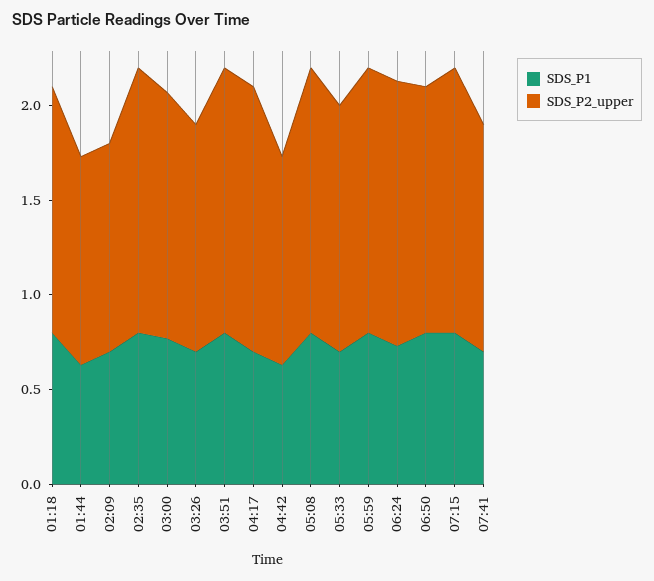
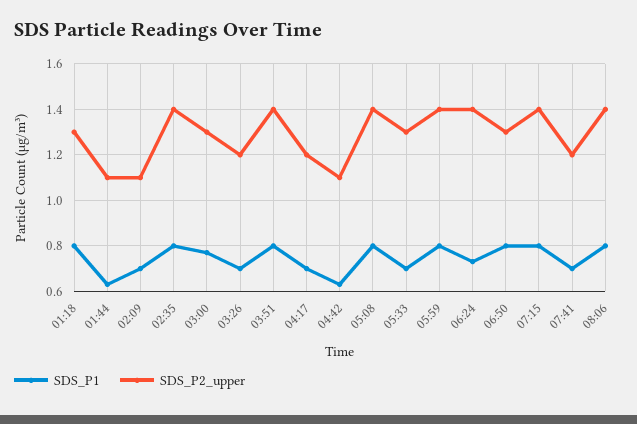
SDS_P2_upper, 04:17: 1.4 -> 1.2
SDS_P1, 08:06: none -> 0.8
SDS_P2_upper, 08:06: none -> 1.4

